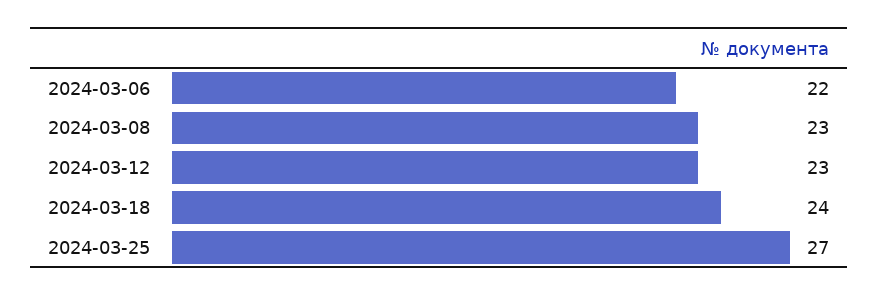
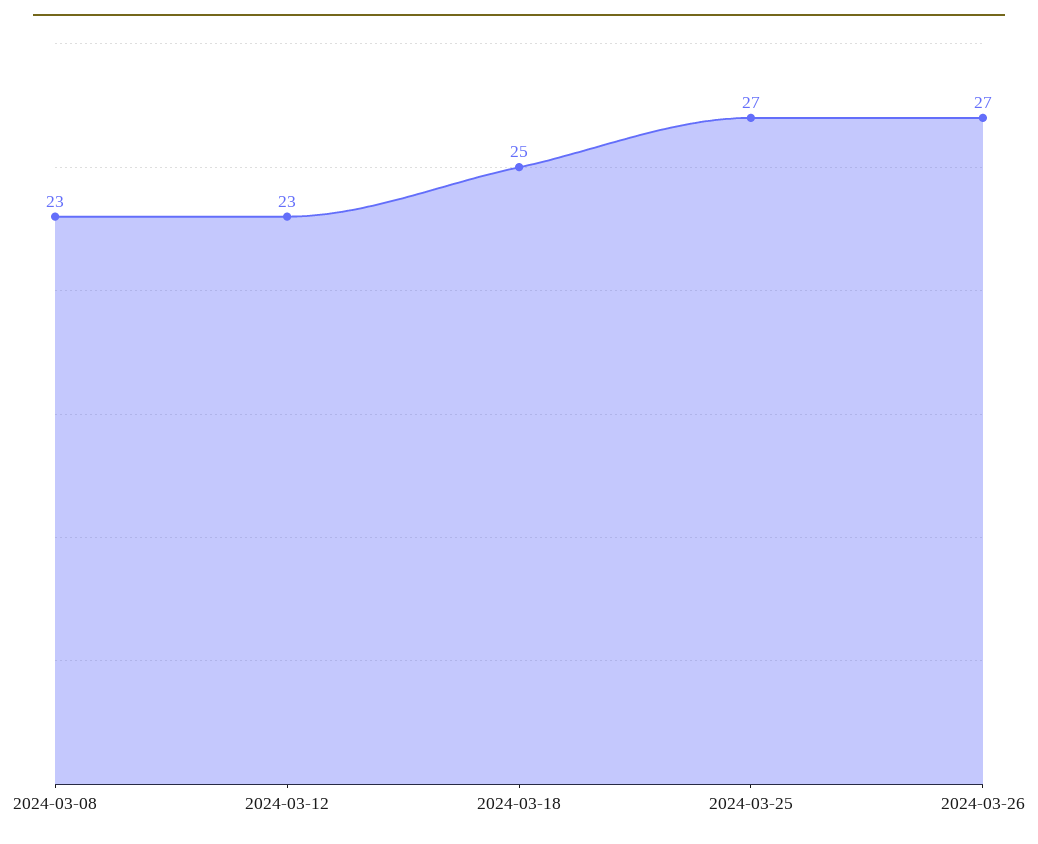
2024-03-06: 22 -> none
2024-03-18: 24 -> 25
2024-03-26: none -> 27

